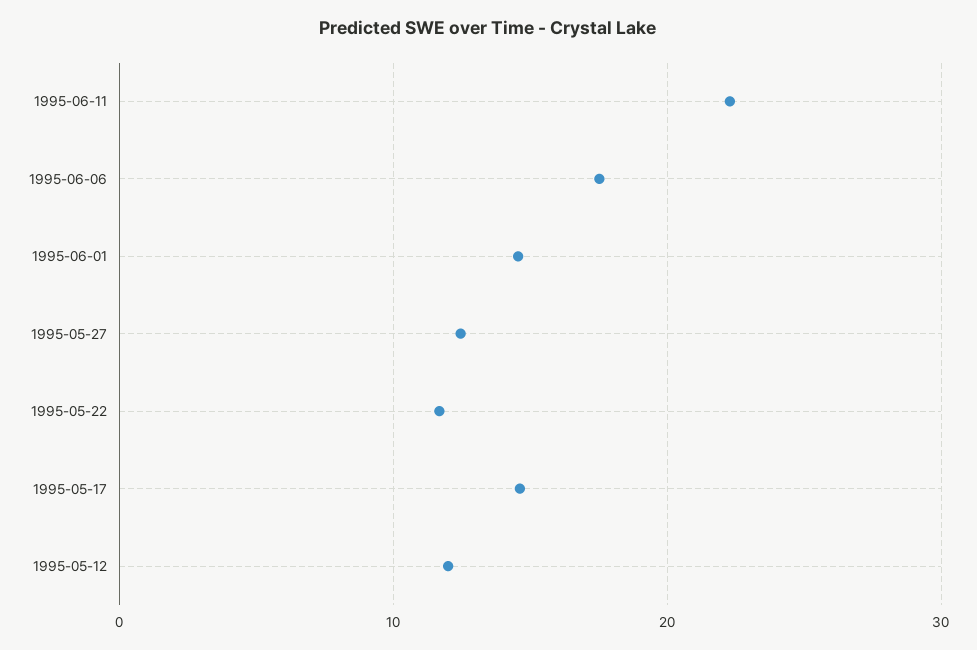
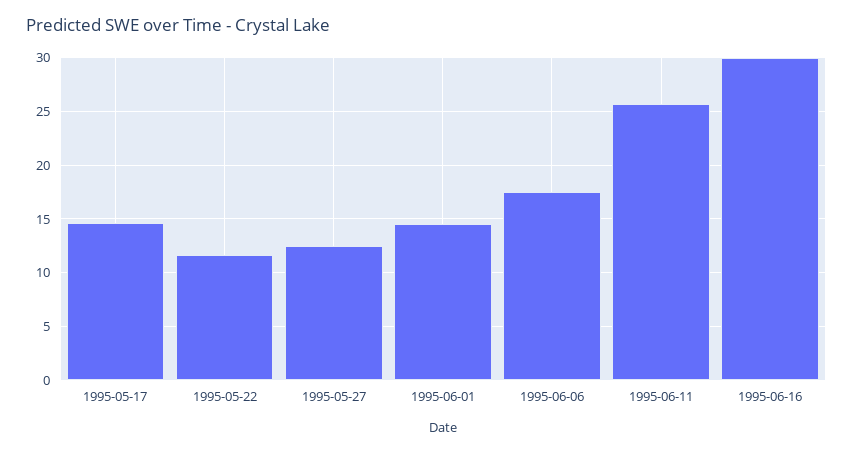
1995-06-11: 22 -> 26
1995-05-12: 12 -> none
1995-06-16: none -> 30

